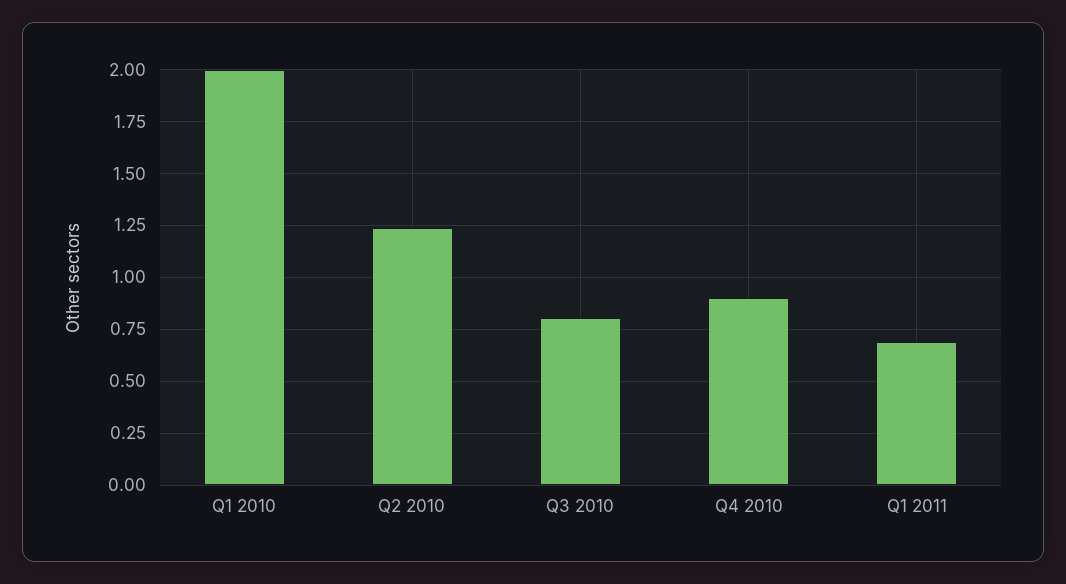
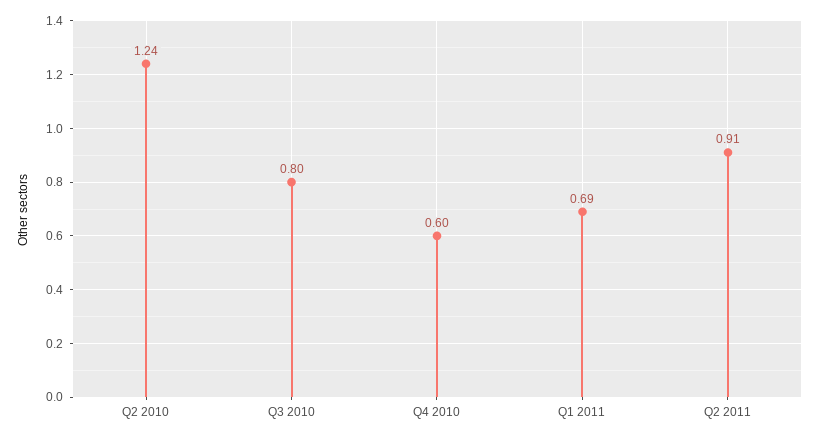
Q1 2010: 2 -> none
Q4 2010: 0.9 -> 0.6
Q2 2011: none -> 0.91

